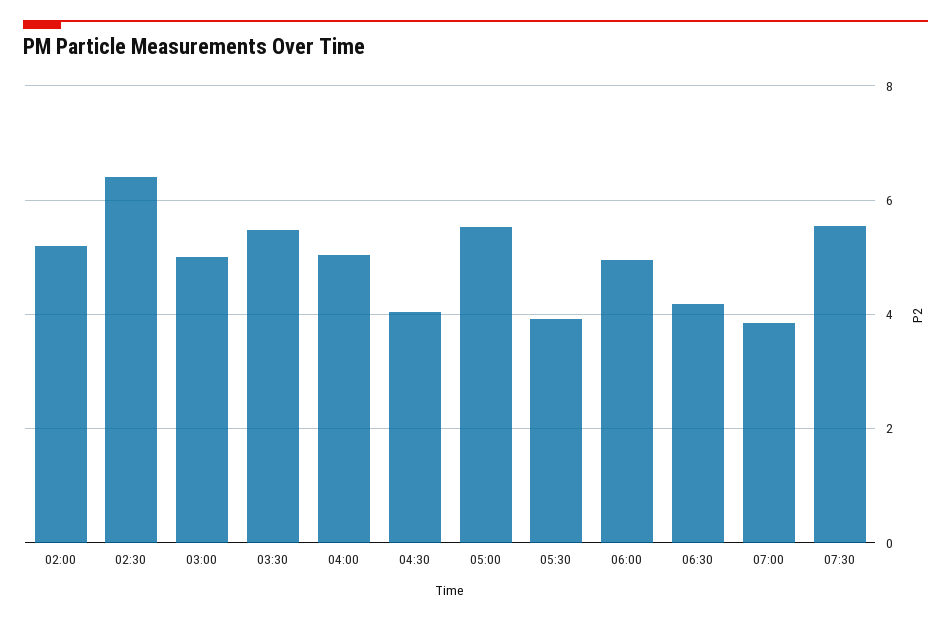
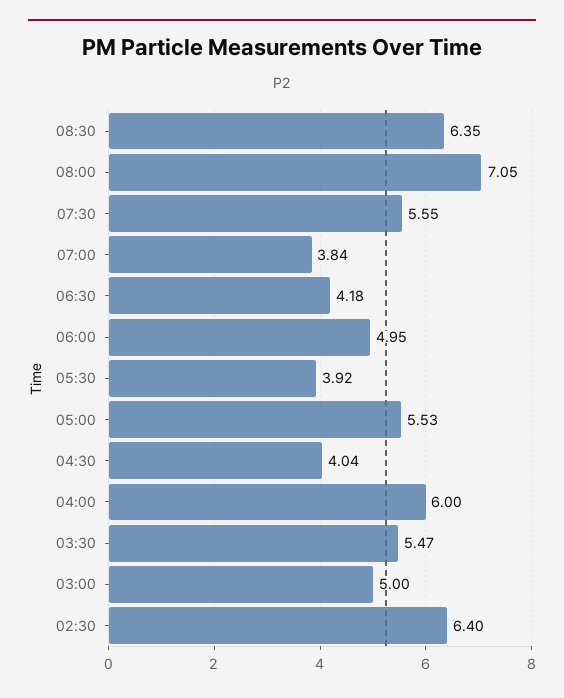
02:00: 5.2 -> none
04:00: 5 -> 6
08:30: none -> 6.35
08:00: none -> 7.05

